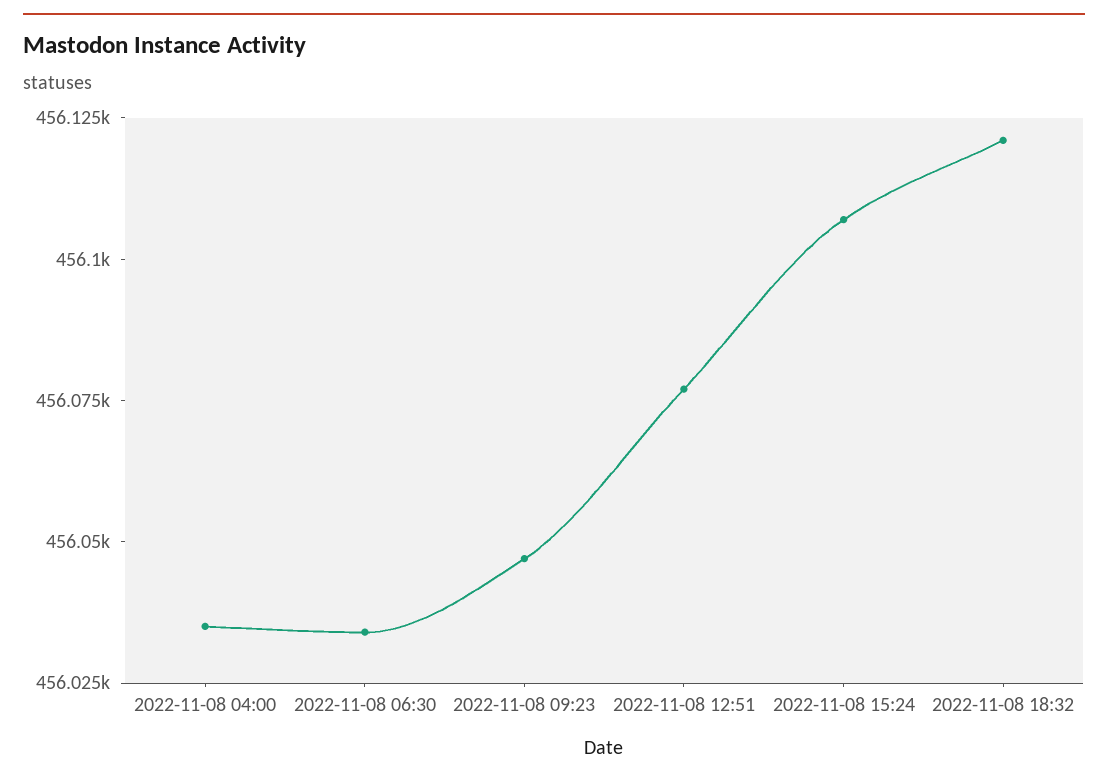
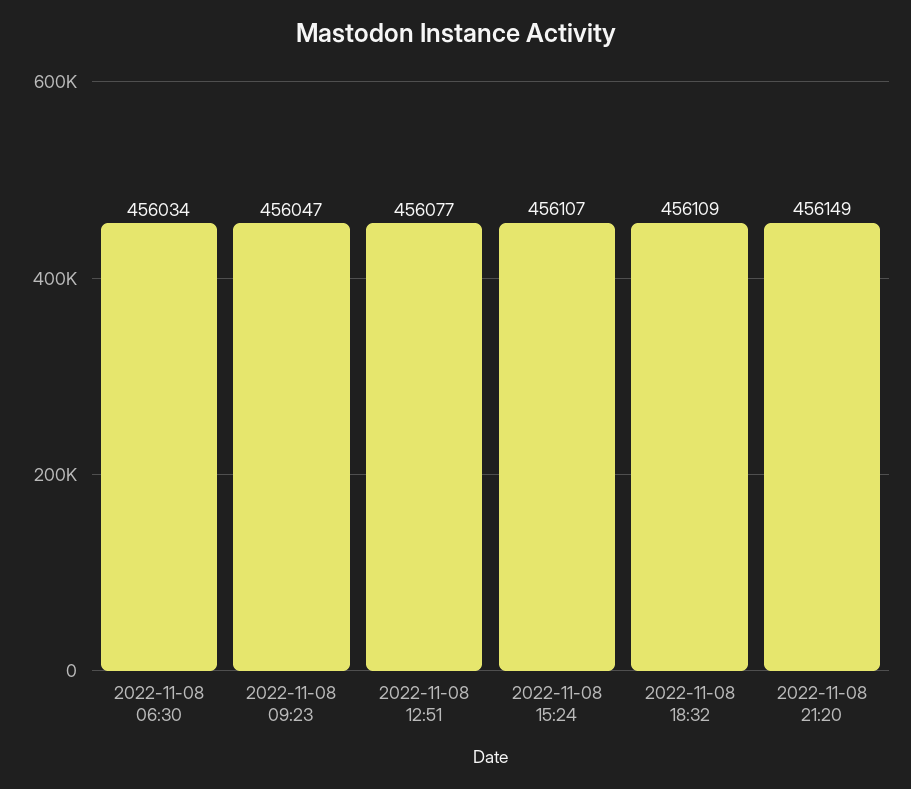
2022-11-08 04:00: 456035 -> none
2022-11-08 18:32: 456120 -> 456109
2022-11-08 21:20: none -> 456149

